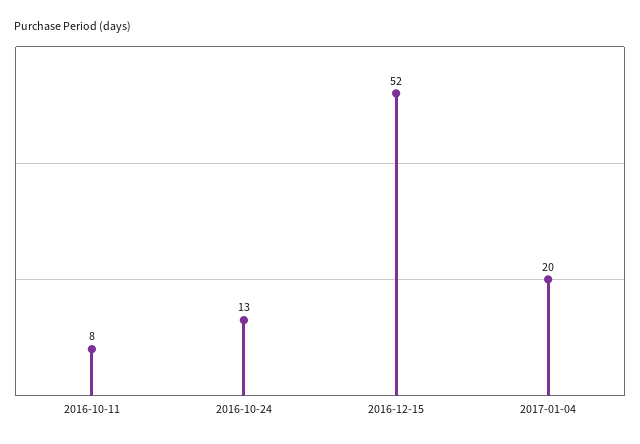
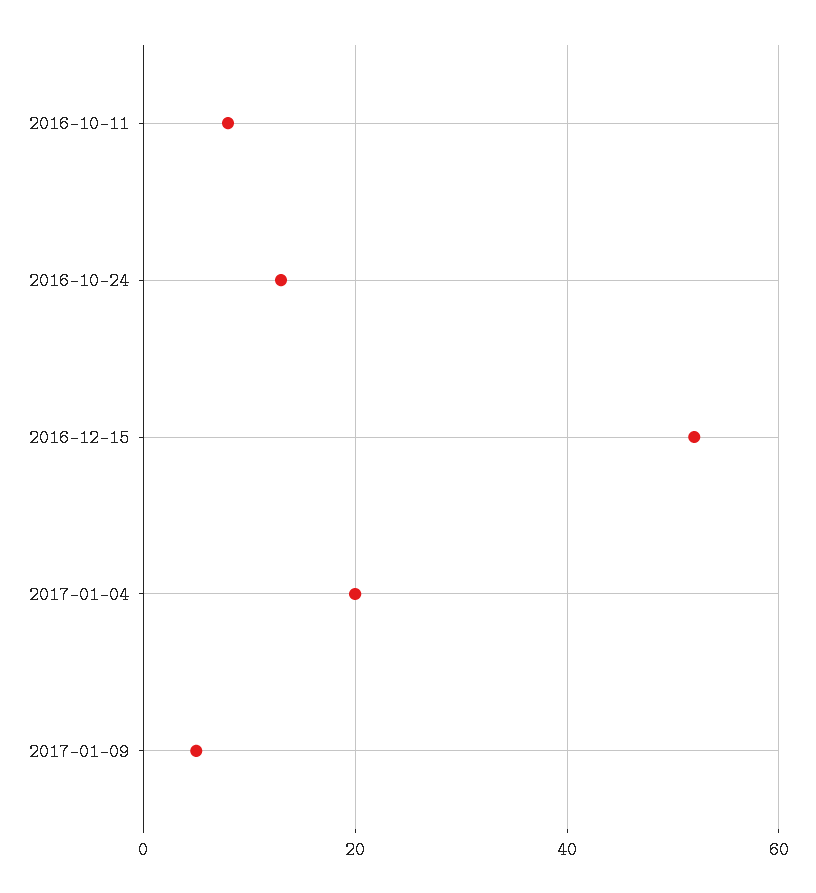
2017-01-09: none -> 5

